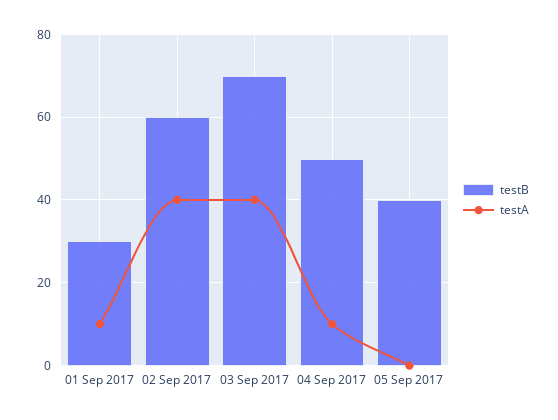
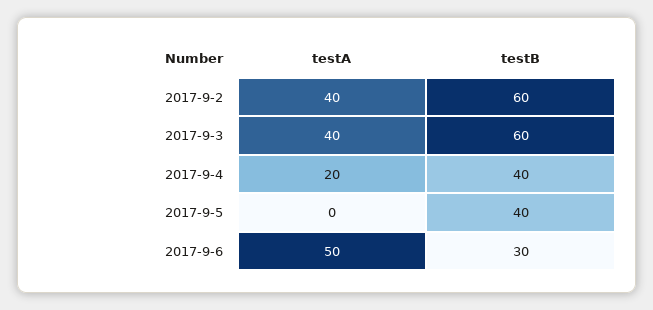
testB, 01 Sep 2017: 30 -> none
testA, 01 Sep 2017: 10 -> none
testB, 03 Sep 2017: 70 -> 60
testB, 04 Sep 2017: 50 -> 40
testA, 04 Sep 2017: 10 -> 20
testA, 2017-9-6: none -> 50
testB, 2017-9-6: none -> 30

